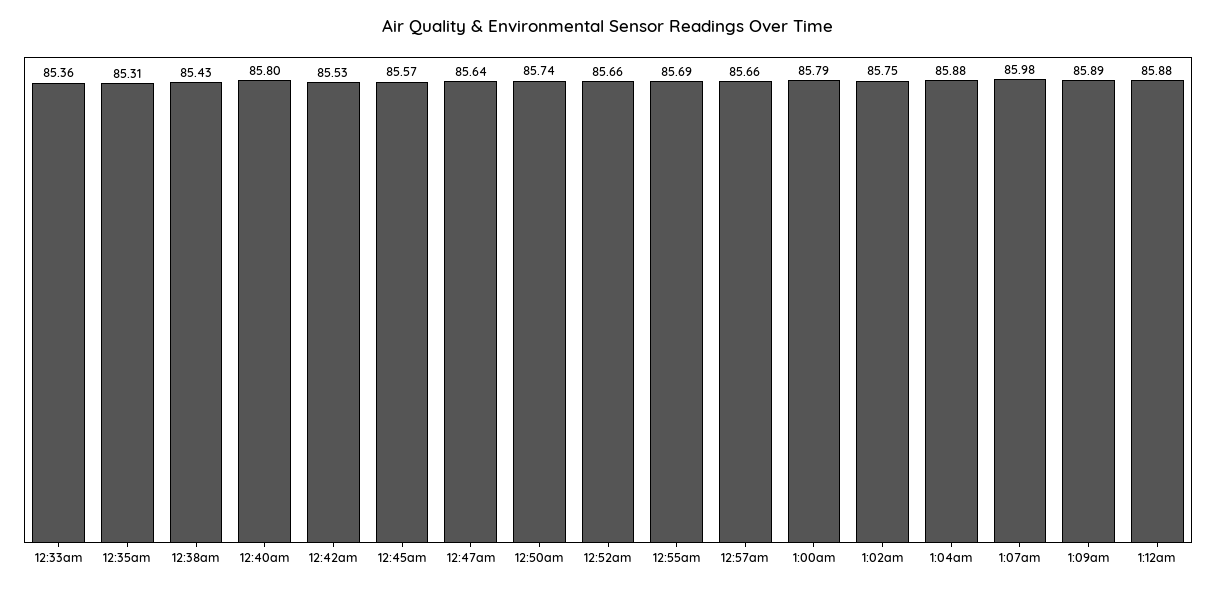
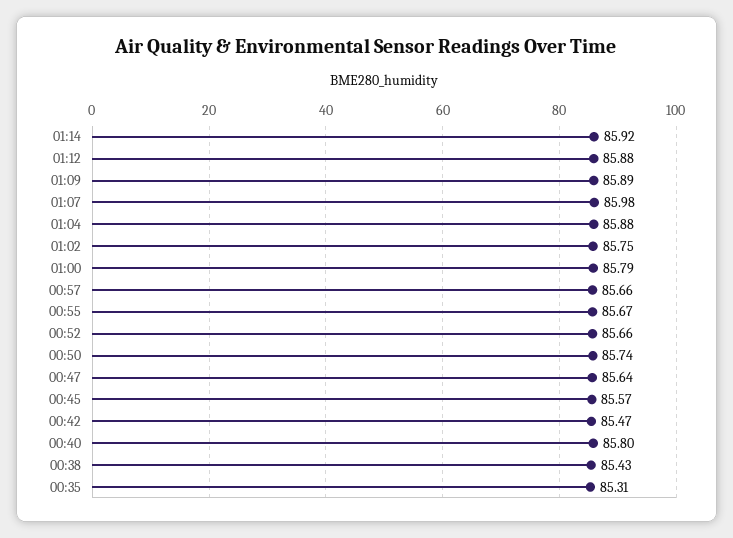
12:33am: 85.36 -> none
12:42am: 85.53 -> 85.47
12:55am: 85.69 -> 85.67
01:14: none -> 85.92

